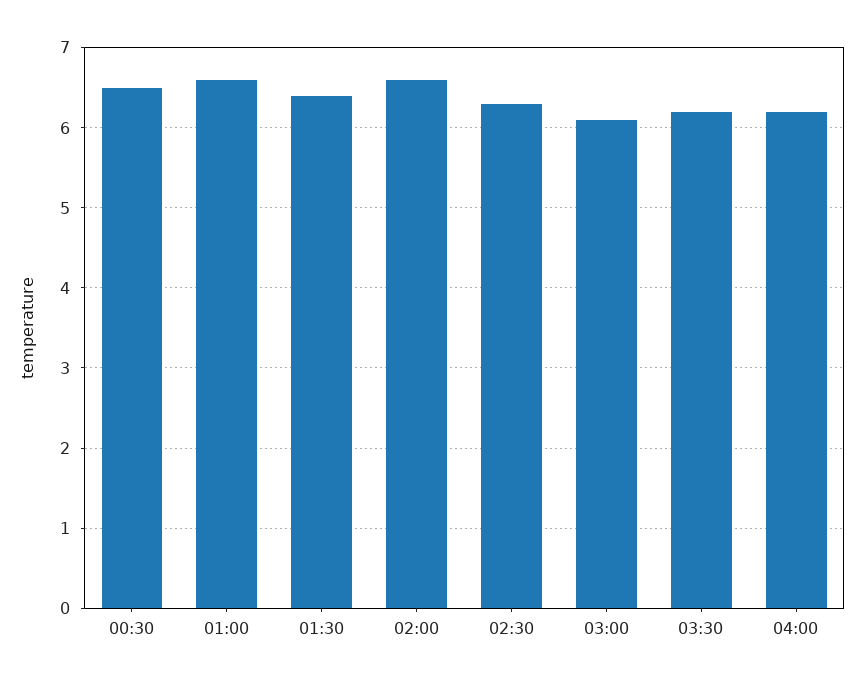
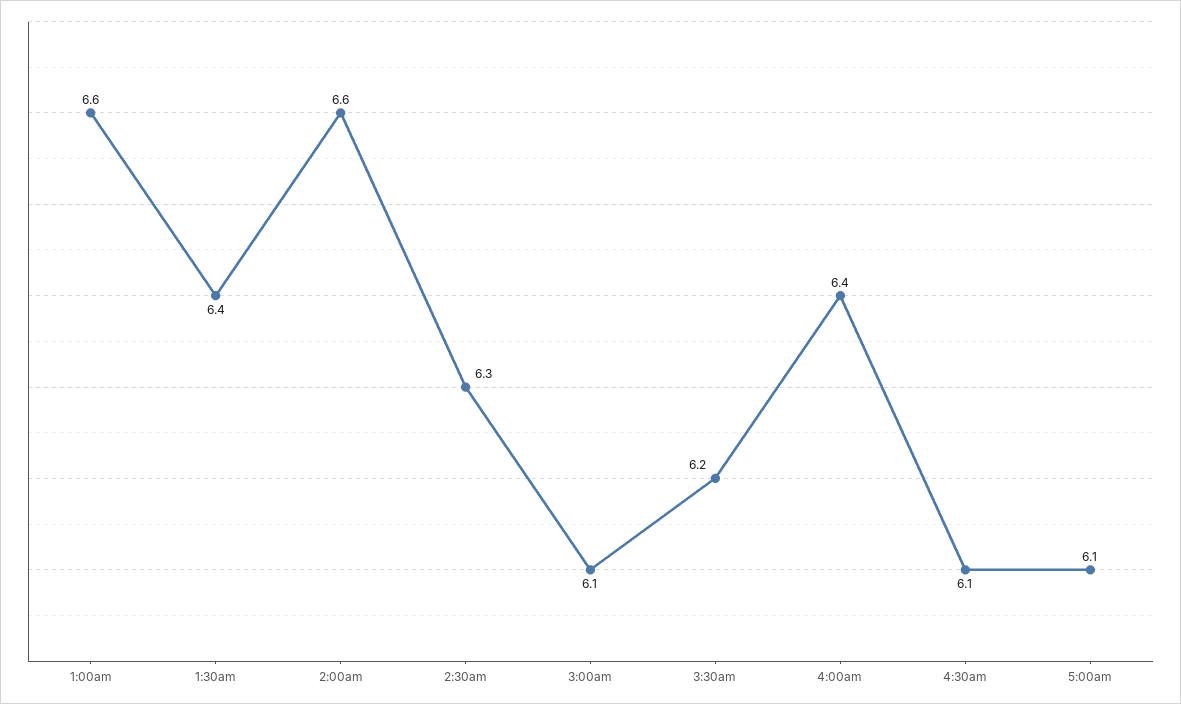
00:30: 6.5 -> none
04:00: 6.2 -> 6.4
4:30am: none -> 6.1
5:00am: none -> 6.1

